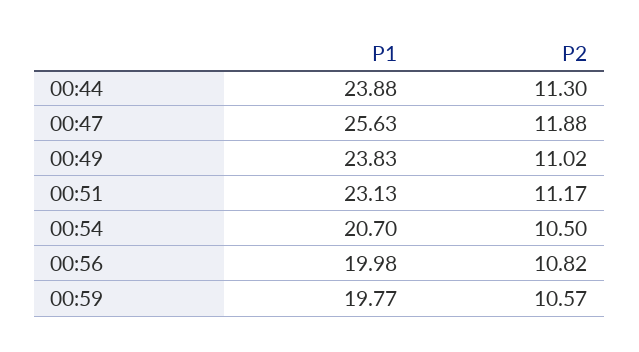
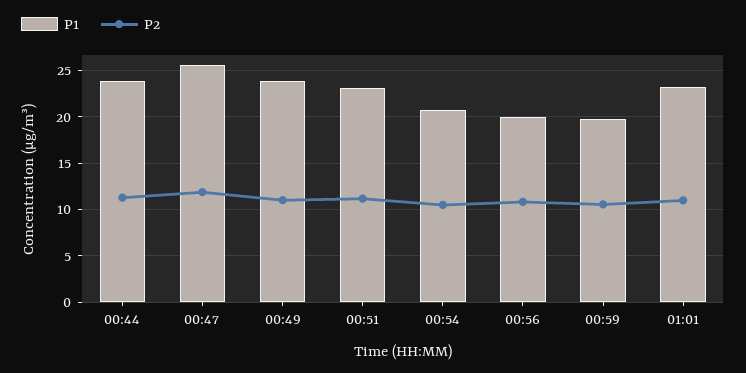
P1, 01:01: none -> 23
P2, 01:01: none -> 11

